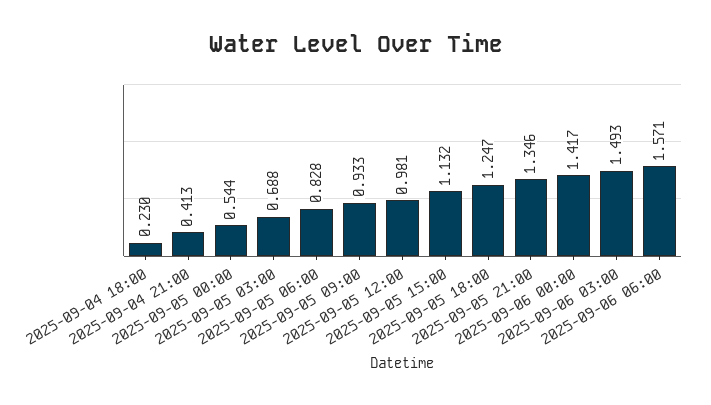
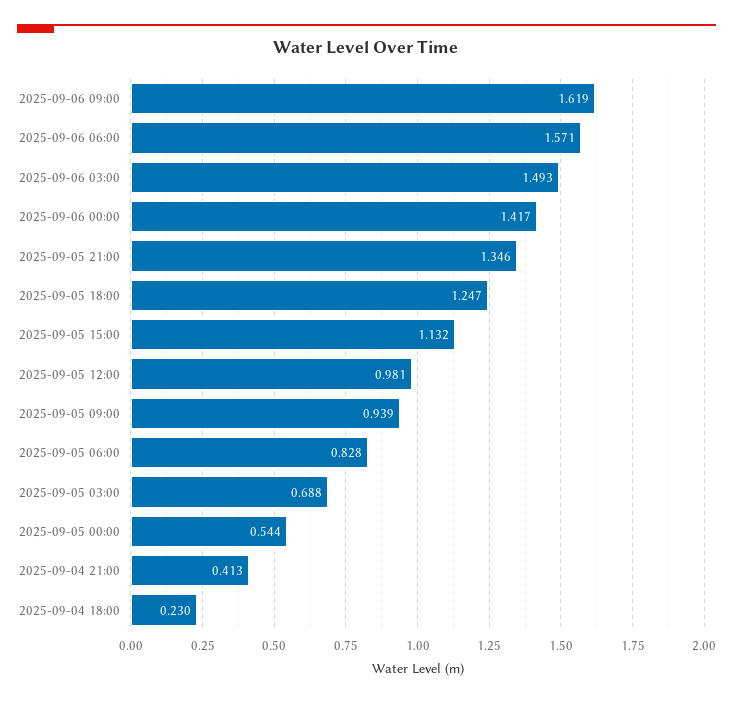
2025-09-05 09:00: 0.933 -> 0.939
2025-09-06 09:00: none -> 1.619

